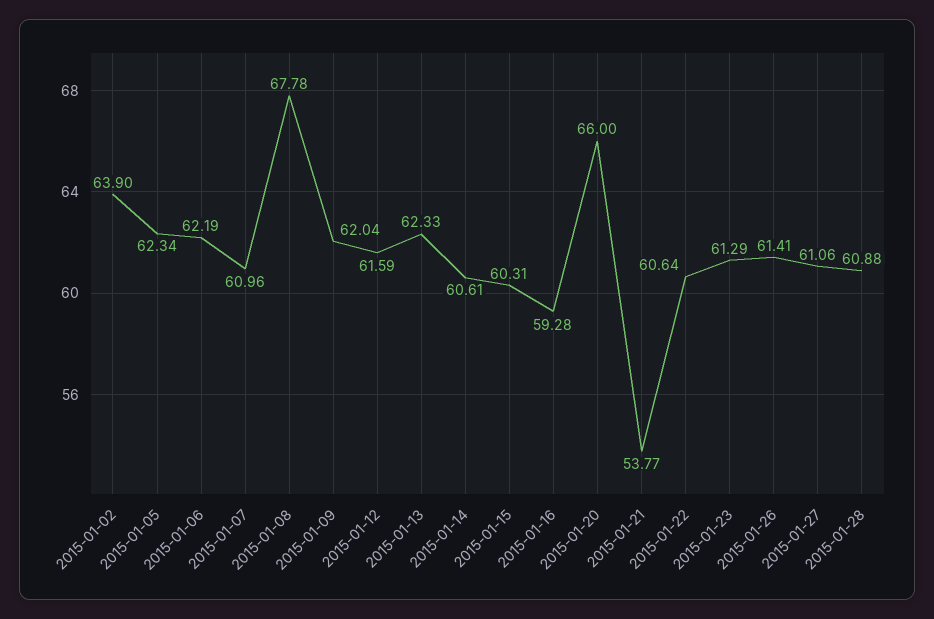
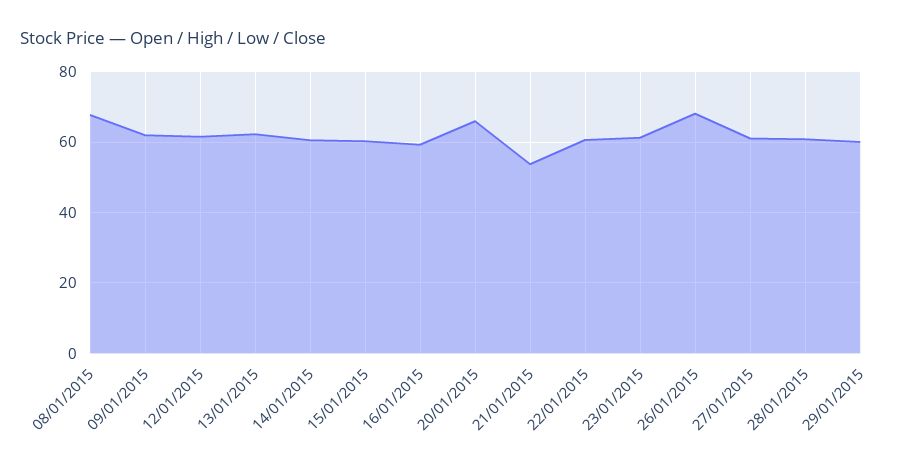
2015-01-02: 63.9 -> none
2015-01-05: 62.34 -> none
2015-01-06: 62.19 -> none
2015-01-07: 60.96 -> none
2015-01-26: 61.41 -> 68
29/01/2015: none -> 60

